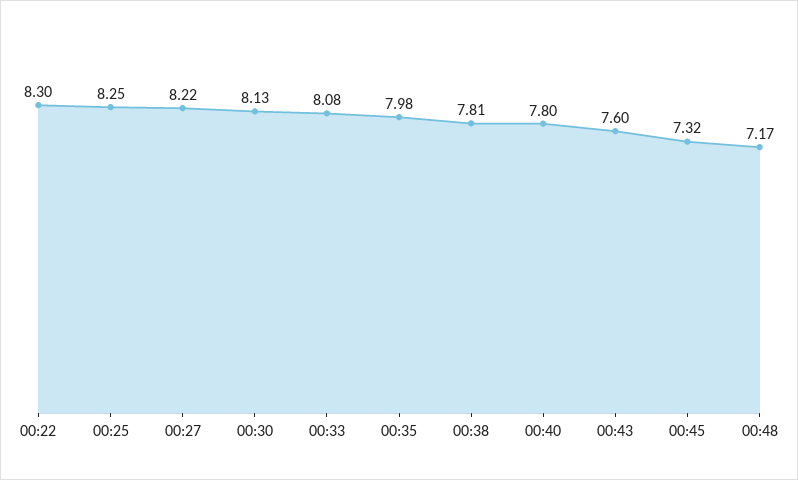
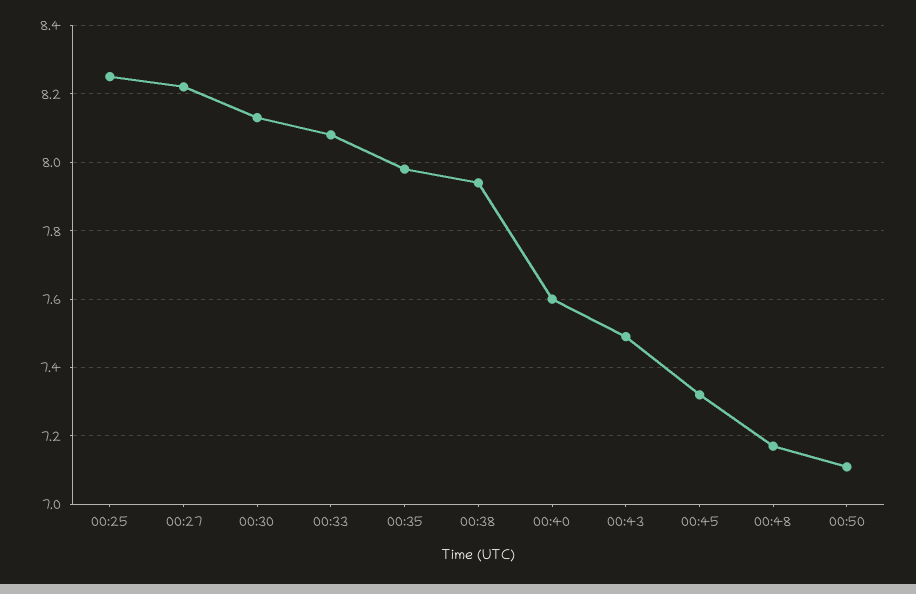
00:22: 8.3 -> none
00:38: 7.81 -> 7.95
00:40: 7.8 -> 7.6
00:43: 7.6 -> 7.5
00:50: none -> 7.1

